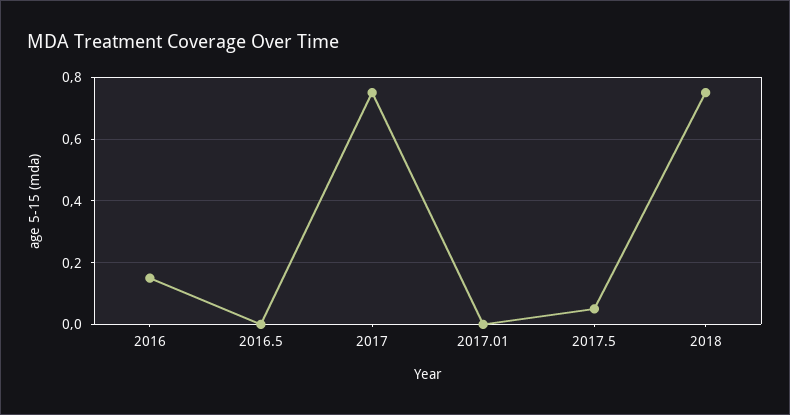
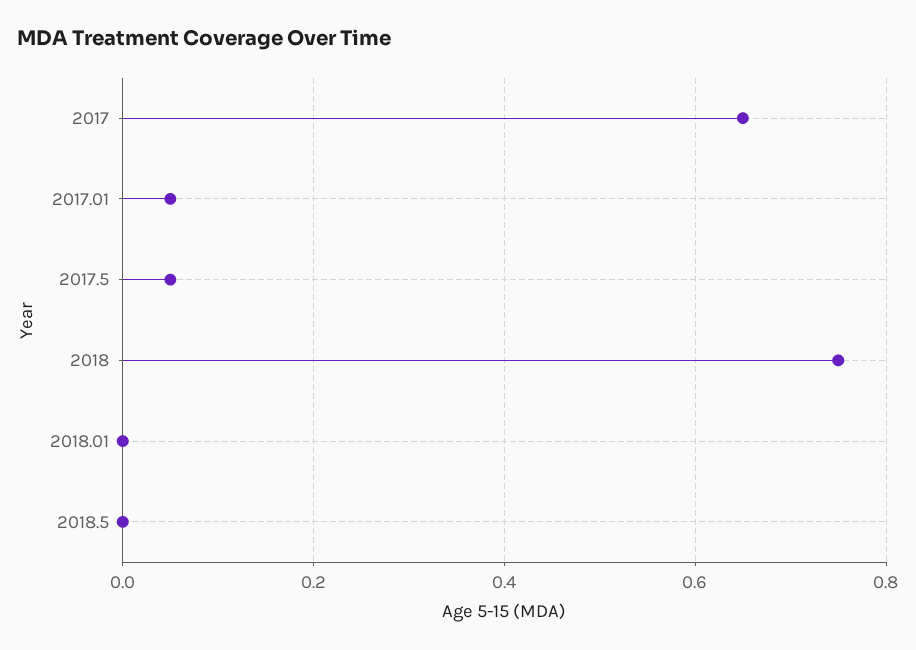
2016: 0.15 -> none
2016.5: 0 -> none
2017: 0.75 -> 0.65
2017.01: 0 -> 0.05
2018.01: none -> 0
2018.5: none -> 0

